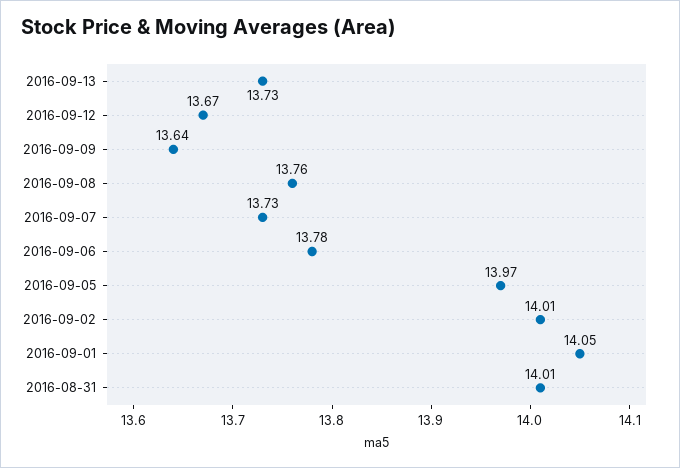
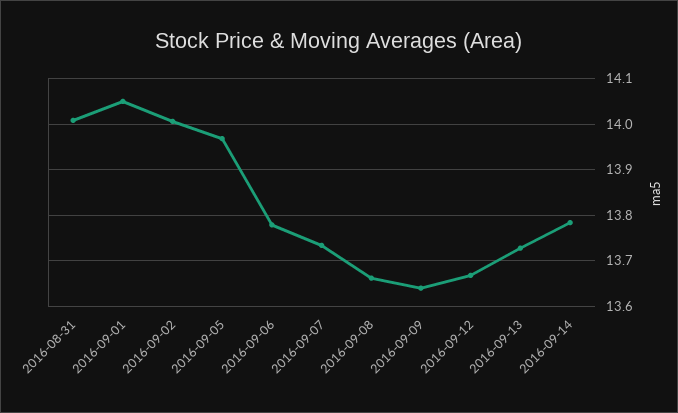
2016-09-08: 13.76 -> 13.66
2016-09-14: none -> 13.78

